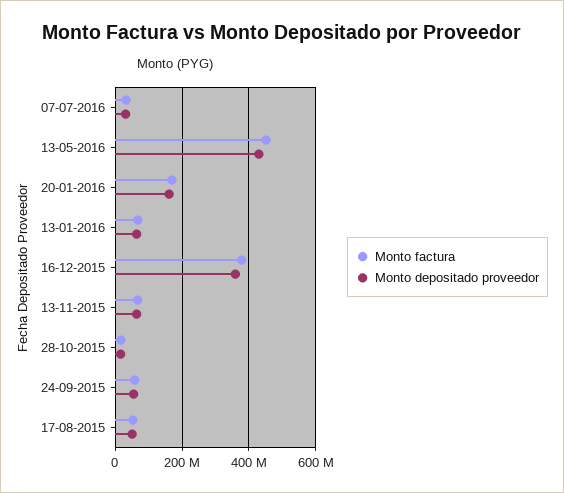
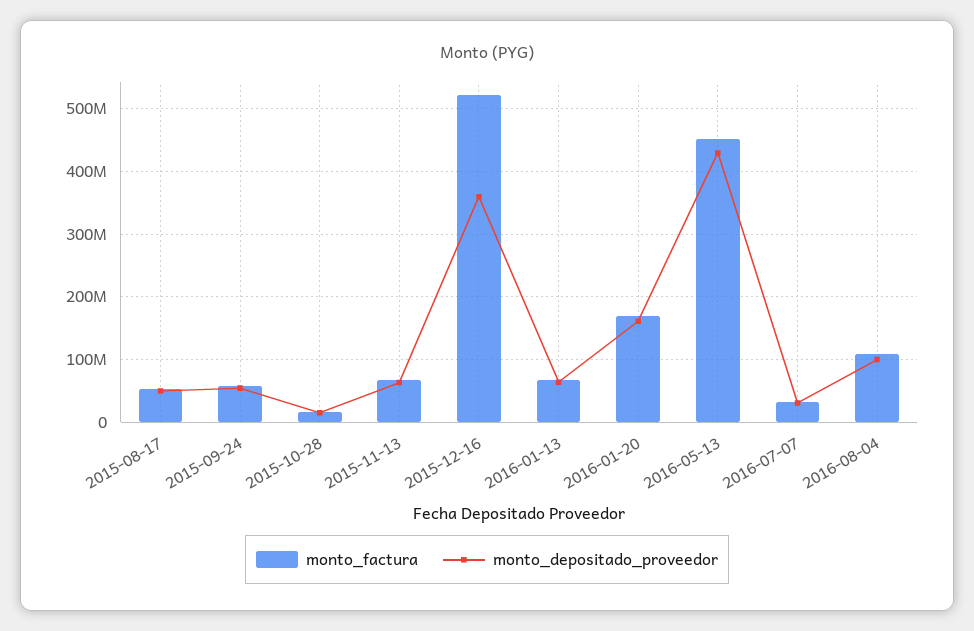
Monto factura, 16-12-2015: 380000000 -> 520000000
Monto factura, 2016-08-04: none -> 110000000
Monto depositado proveedor, 2016-08-04: none -> 100000000

